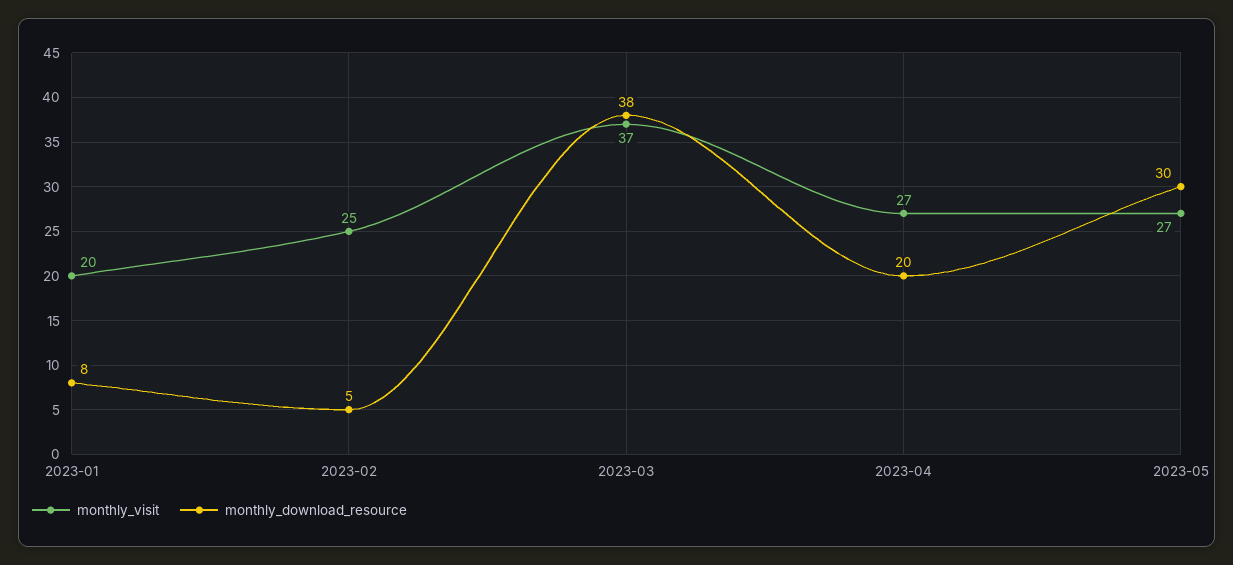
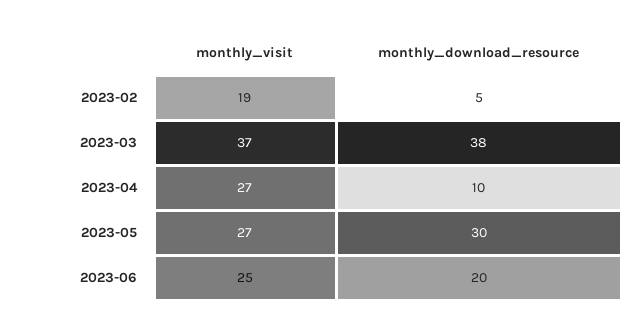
monthly_visit, 2023-01: 20 -> none
monthly_download_resource, 2023-01: 8 -> none
monthly_visit, 2023-02: 25 -> 19
monthly_download_resource, 2023-04: 20 -> 10
monthly_visit, 2023-06: none -> 25
monthly_download_resource, 2023-06: none -> 20

